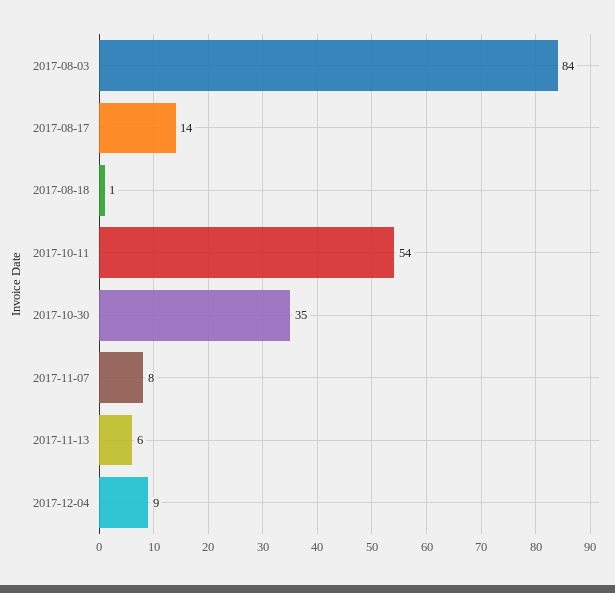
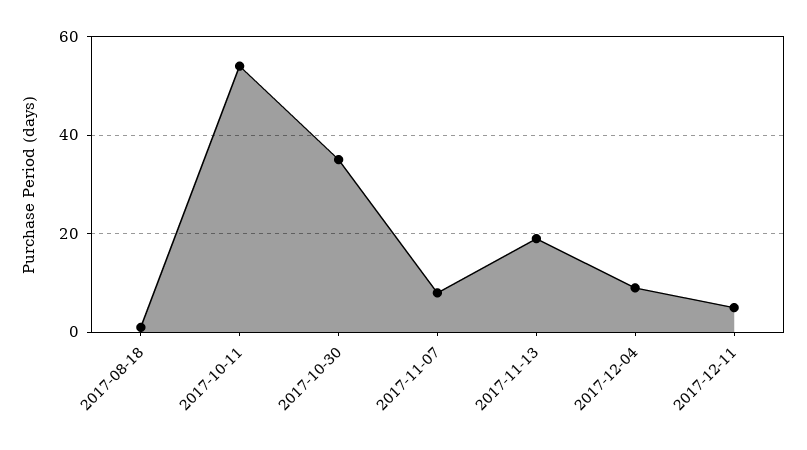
2017-08-03: 84 -> none
2017-08-17: 14 -> none
2017-11-13: 6 -> 20
2017-12-11: none -> 5

